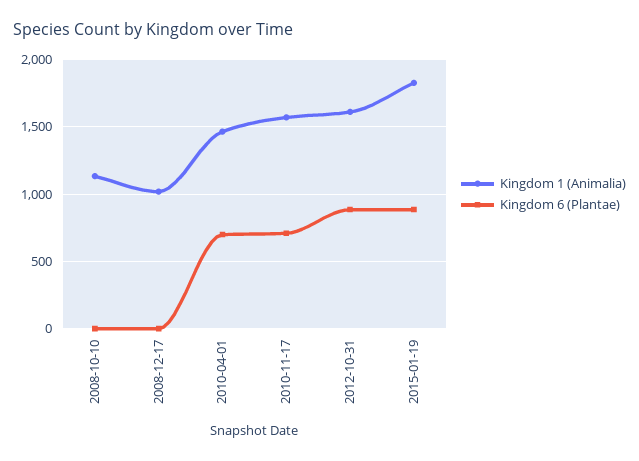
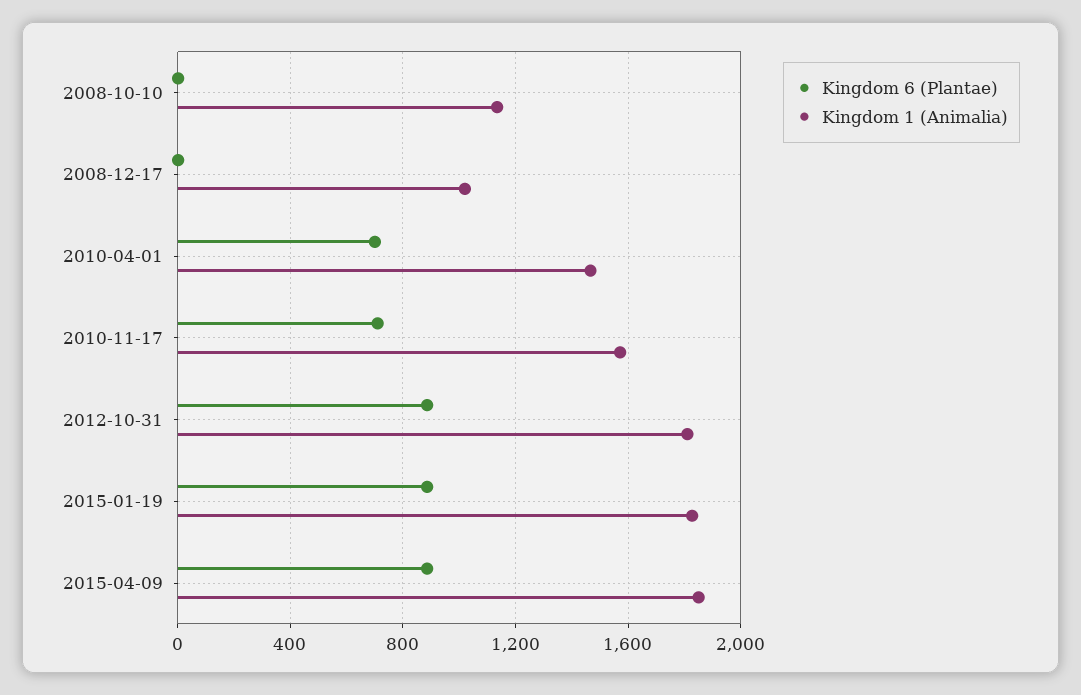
Kingdom 1 (Animalia), 2012-10-31: 1600 -> 1800
Kingdom 6 (Plantae), 2015-04-09: none -> 900
Kingdom 1 (Animalia), 2015-04-09: none -> 1850

